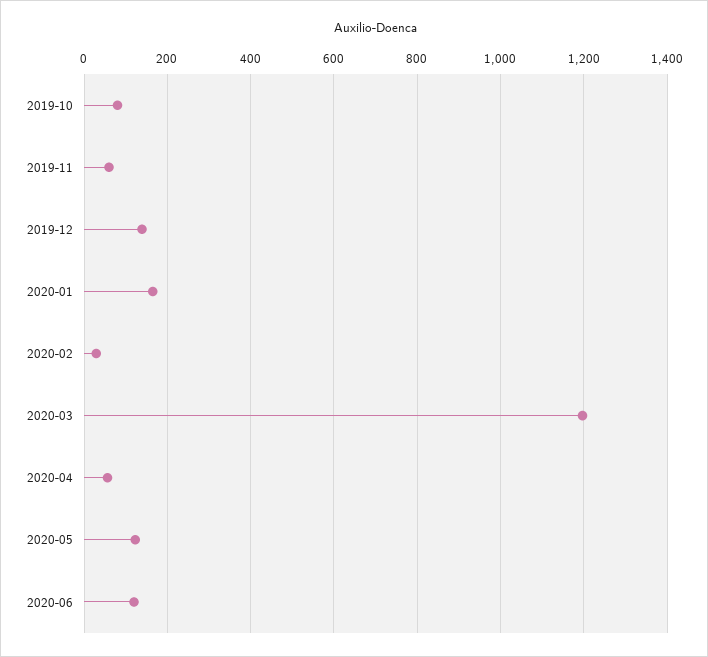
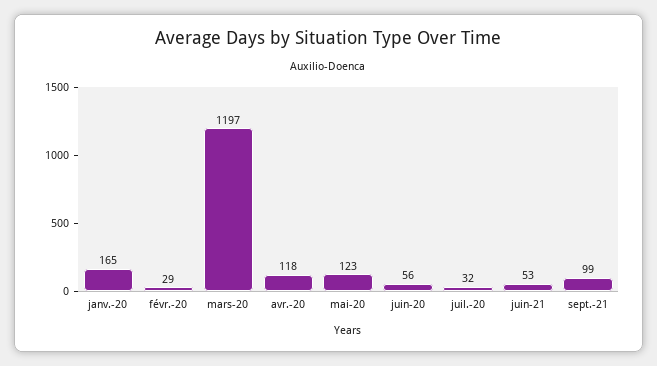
2019-10: 80 -> none
2019-11: 60 -> none
2019-12: 140 -> none
2020-04: 60 -> 118
2020-06: 120 -> 56
juil.-20: none -> 32
juin-21: none -> 53
sept.-21: none -> 99

